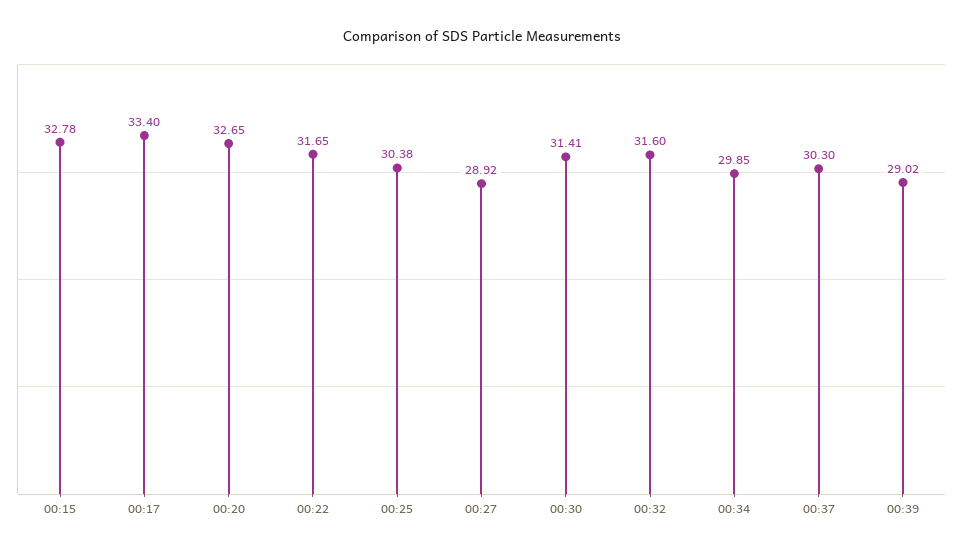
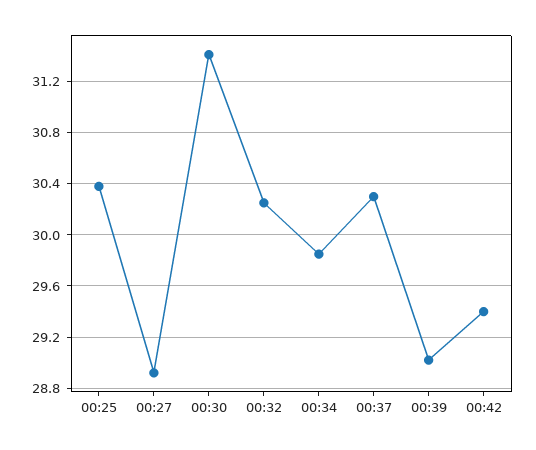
00:15: 32.78 -> none
00:17: 33.4 -> none
00:20: 32.65 -> none
00:22: 31.65 -> none
00:32: 31.6 -> 30.25
00:42: none -> 29.4

